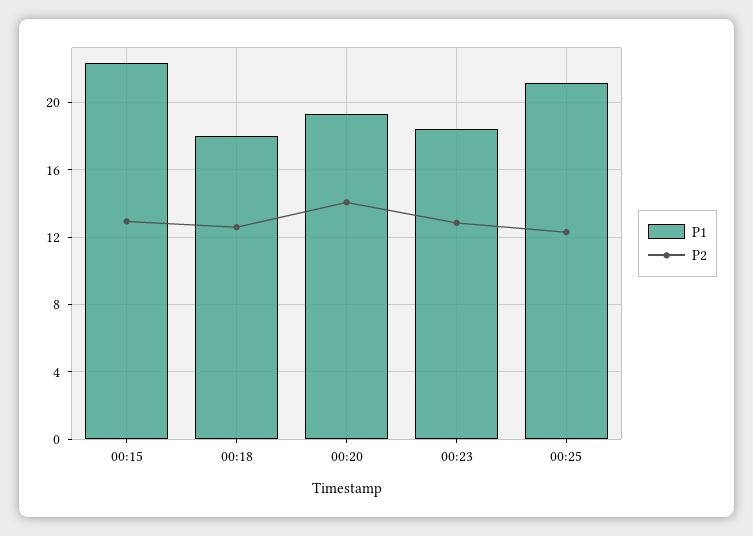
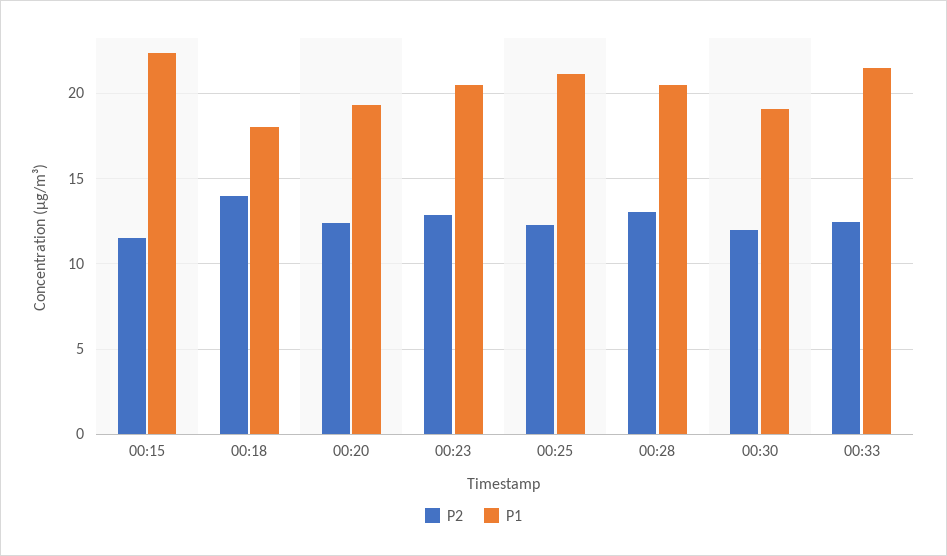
P2, 00:15: 13 -> 11.5
P2, 00:18: 12.5 -> 14
P2, 00:20: 14 -> 12.5
P1, 00:23: 18.5 -> 20.5
P2, 00:28: none -> 13
P1, 00:28: none -> 20.5
P2, 00:30: none -> 12
P1, 00:30: none -> 19
P2, 00:33: none -> 12.5
P1, 00:33: none -> 21.5

